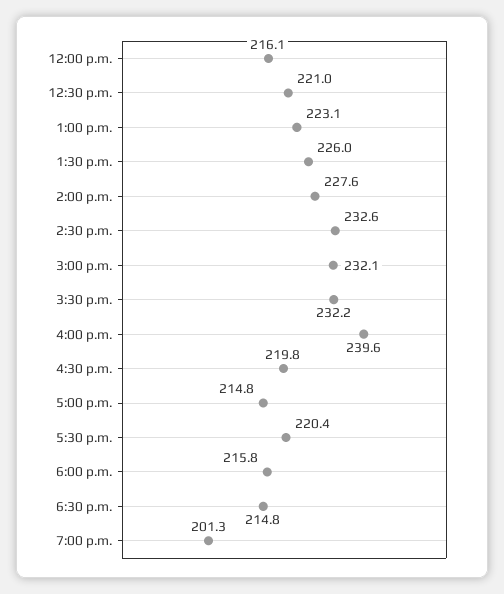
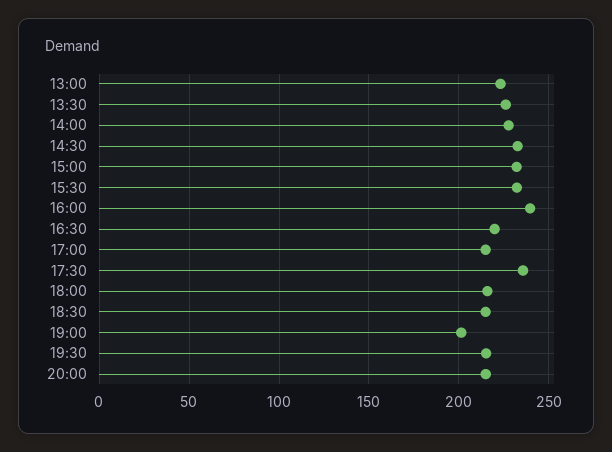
12:00 p.m.: 216.1 -> none
12:30 p.m.: 221 -> none
5:30 p.m.: 220.4 -> 235
19:30: none -> 215
20:00: none -> 215

